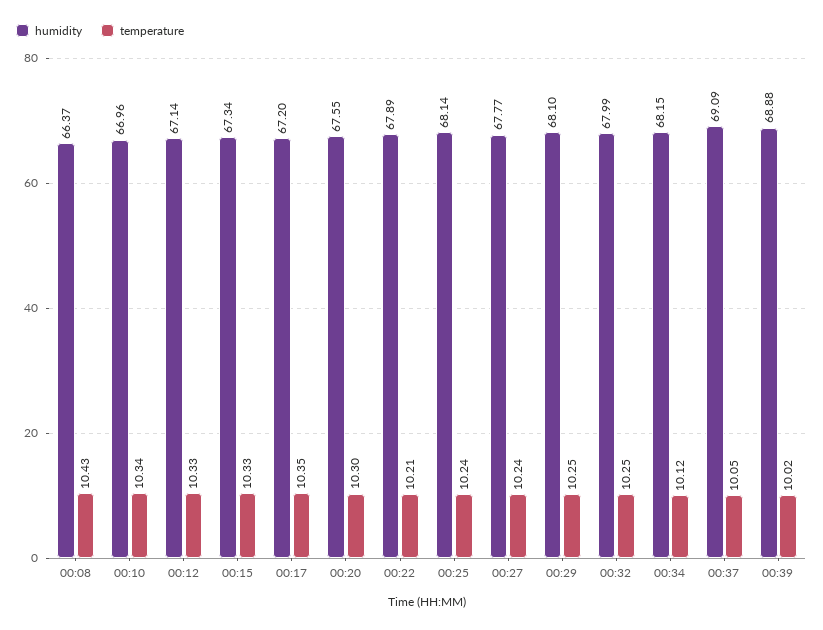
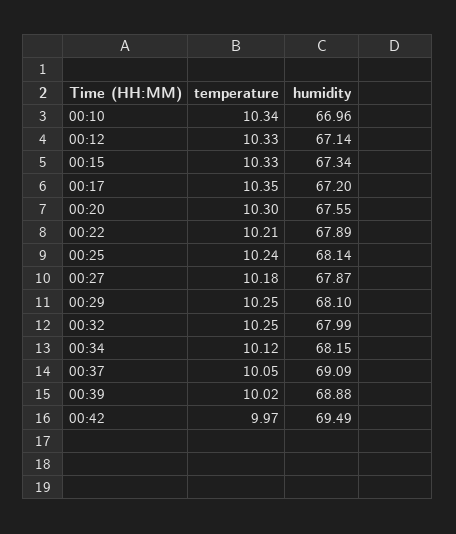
humidity, 00:08: 66.37 -> none
temperature, 00:08: 10.43 -> none
humidity, 00:27: 67.77 -> 67.87
temperature, 00:27: 10.24 -> 10.18
temperature, 00:42: none -> 9.97
humidity, 00:42: none -> 69.49

